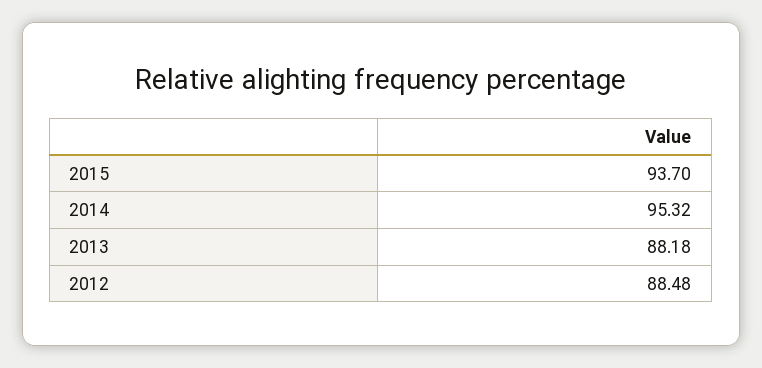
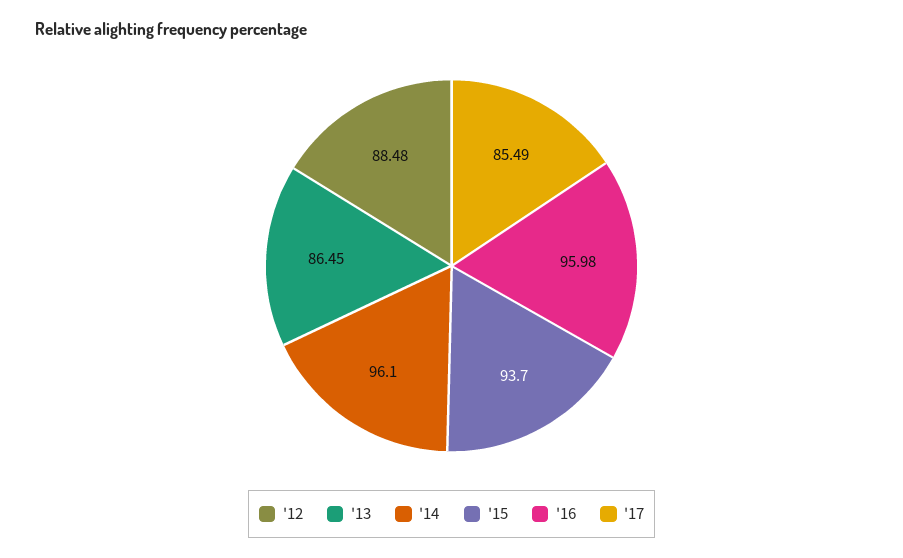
2014: 95.32 -> 96.1
2013: 88.18 -> 86.45
'16: none -> 95.98
'17: none -> 85.49

